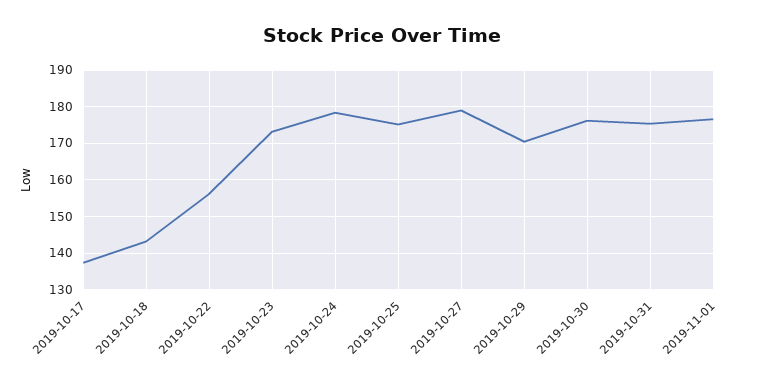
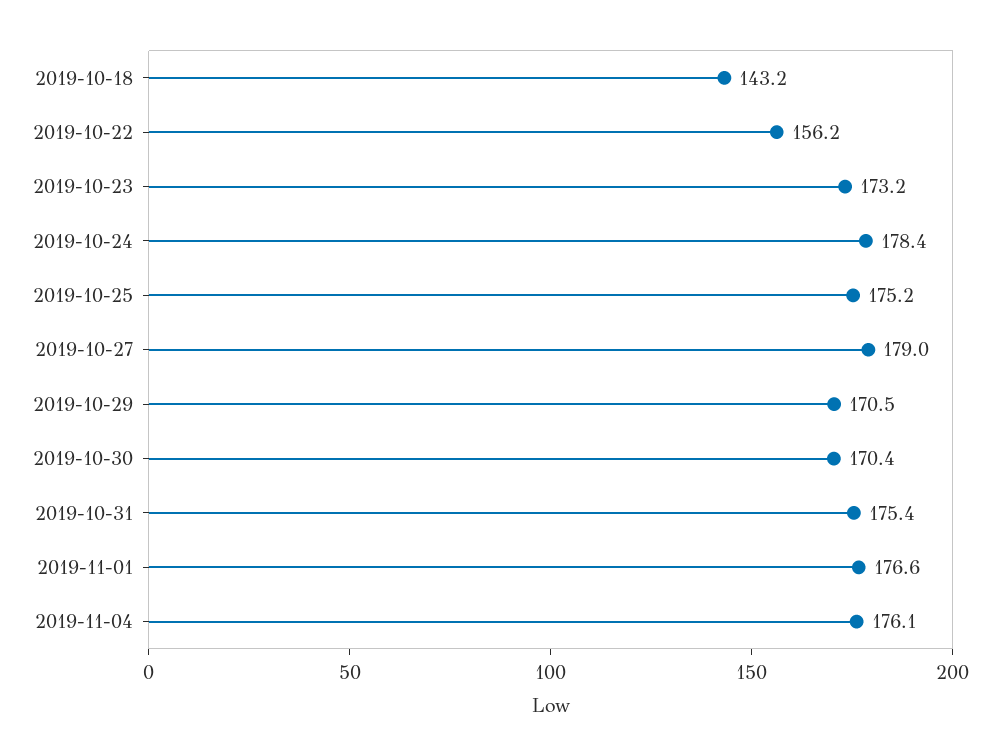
2019-10-17: 138 -> none
2019-10-30: 176 -> 170.4
2019-11-04: none -> 176.1

